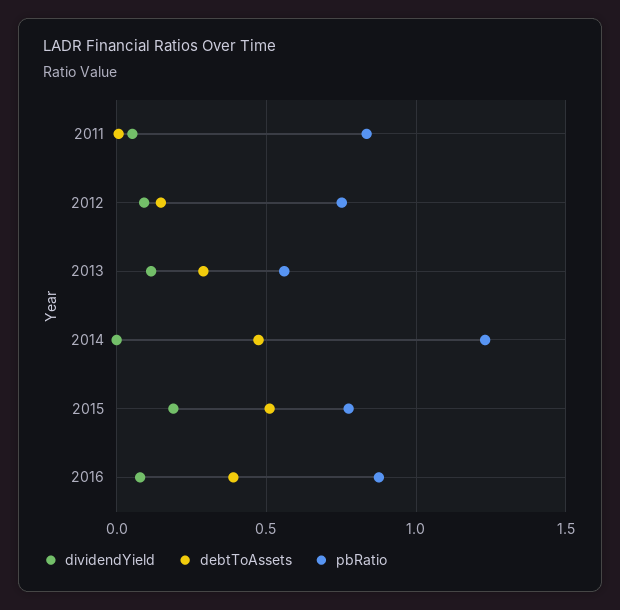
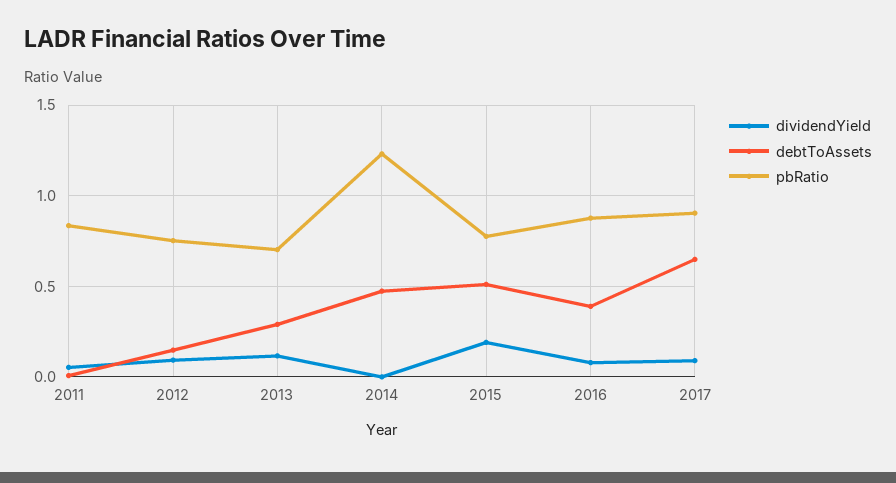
pbRatio, 2013: 0.55 -> 0.7
dividendYield, 2017: none -> 0.1
debtToAssets, 2017: none -> 0.65
pbRatio, 2017: none -> 0.9

